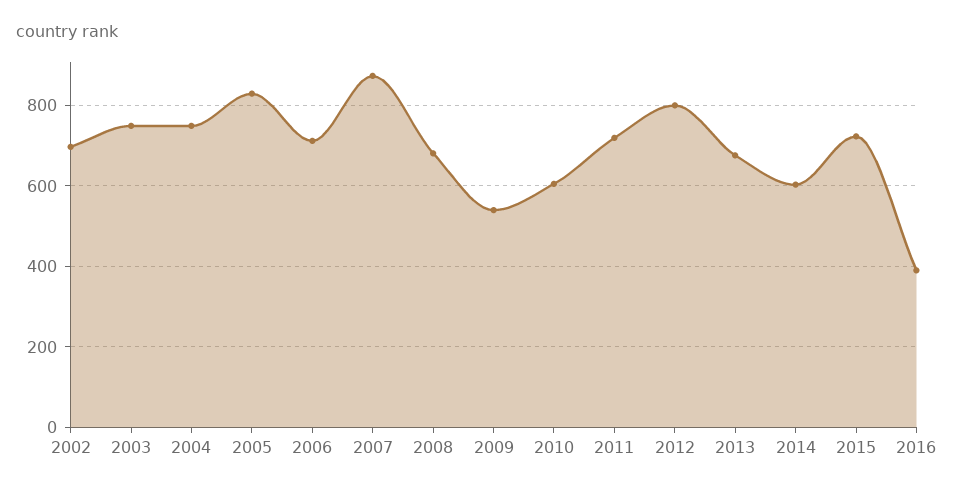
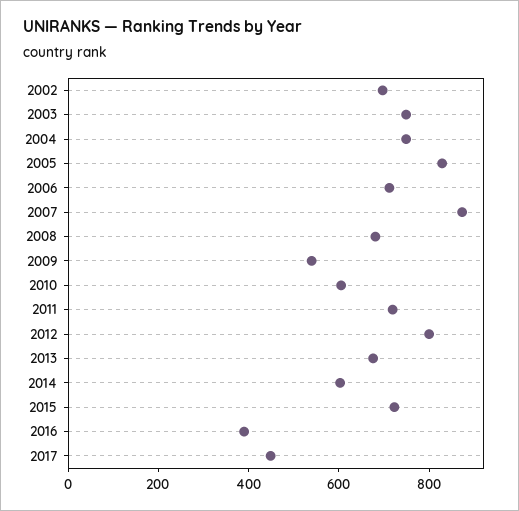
2017: none -> 450

